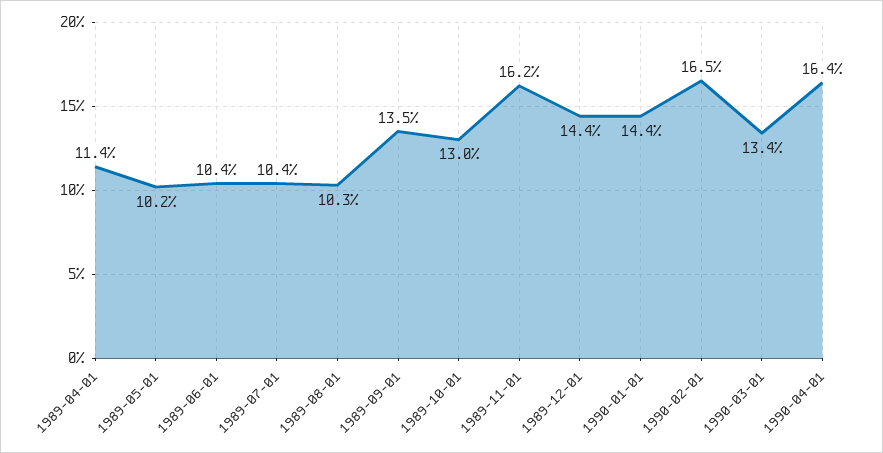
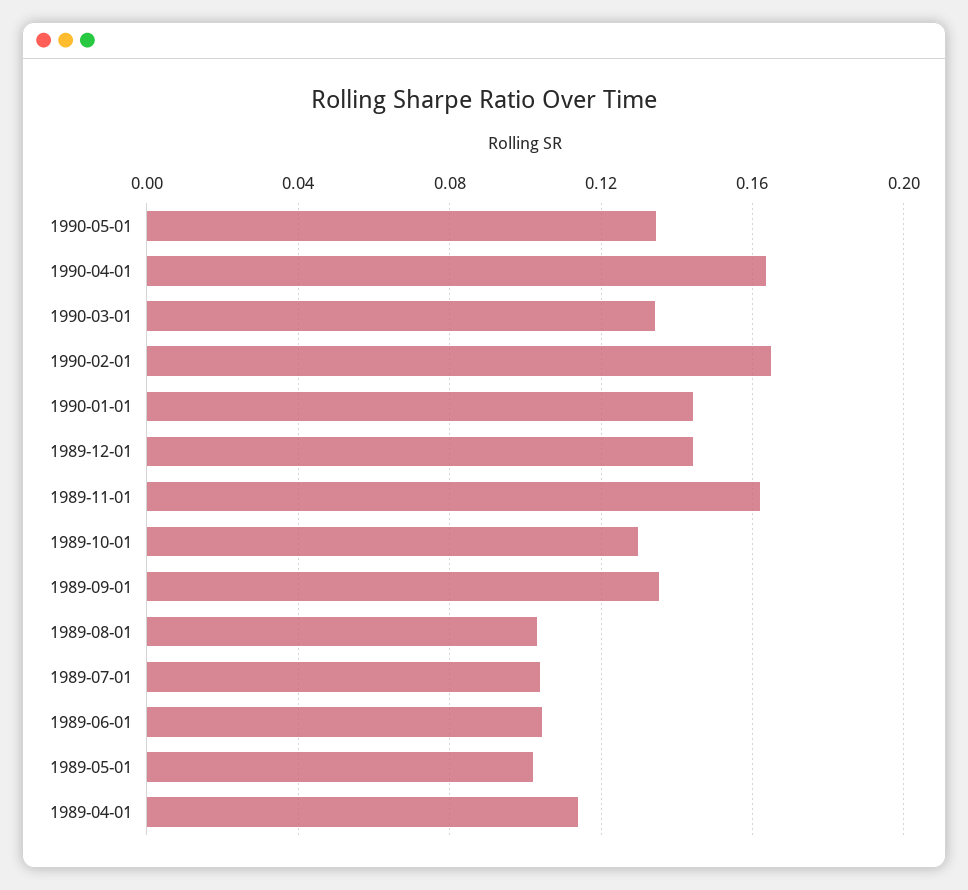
1990-05-01: none -> 0.135

